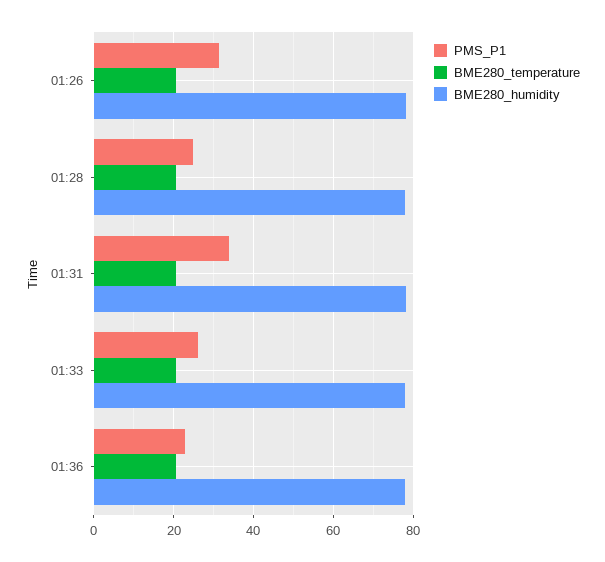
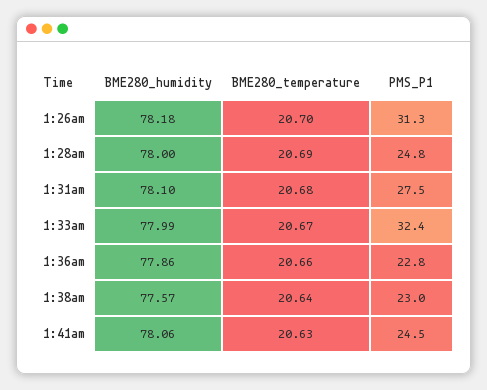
PMS_P1, 01:31: 34 -> 27.5
PMS_P1, 01:33: 26 -> 32.4
BME280_humidity, 1:38am: none -> 77.57
BME280_temperature, 1:38am: none -> 20.64
PMS_P1, 1:38am: none -> 23
BME280_humidity, 1:41am: none -> 78.06
BME280_temperature, 1:41am: none -> 20.63
PMS_P1, 1:41am: none -> 24.5

